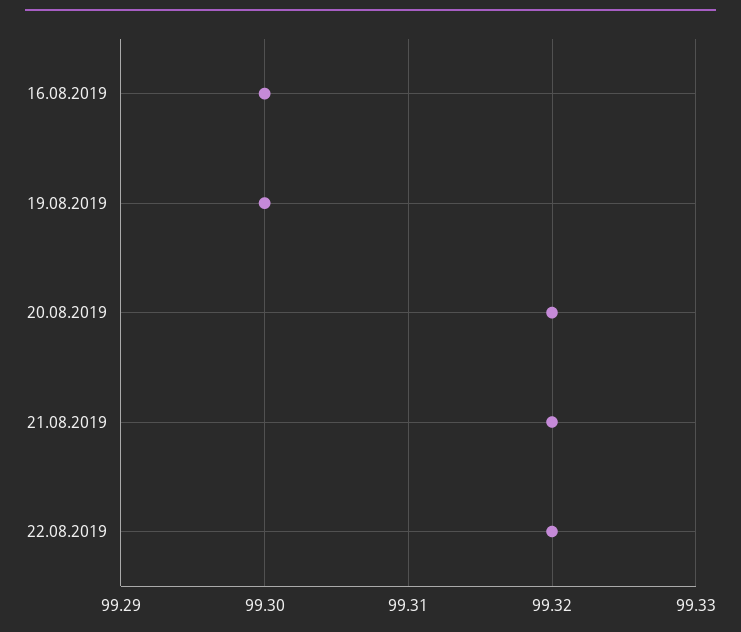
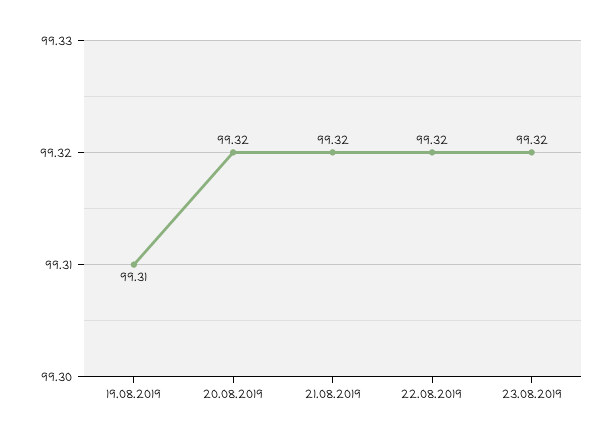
16.08.2019: 99.3 -> none
19.08.2019: 99.3 -> 99.31
23.08.2019: none -> 99.32

